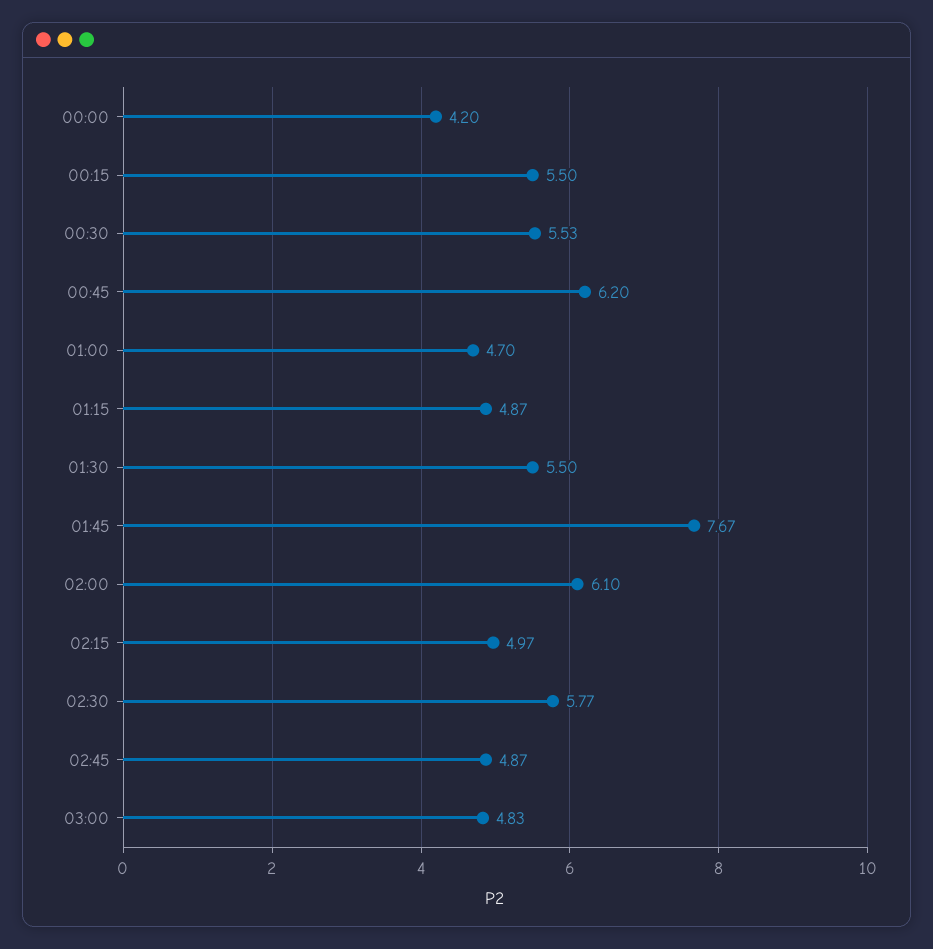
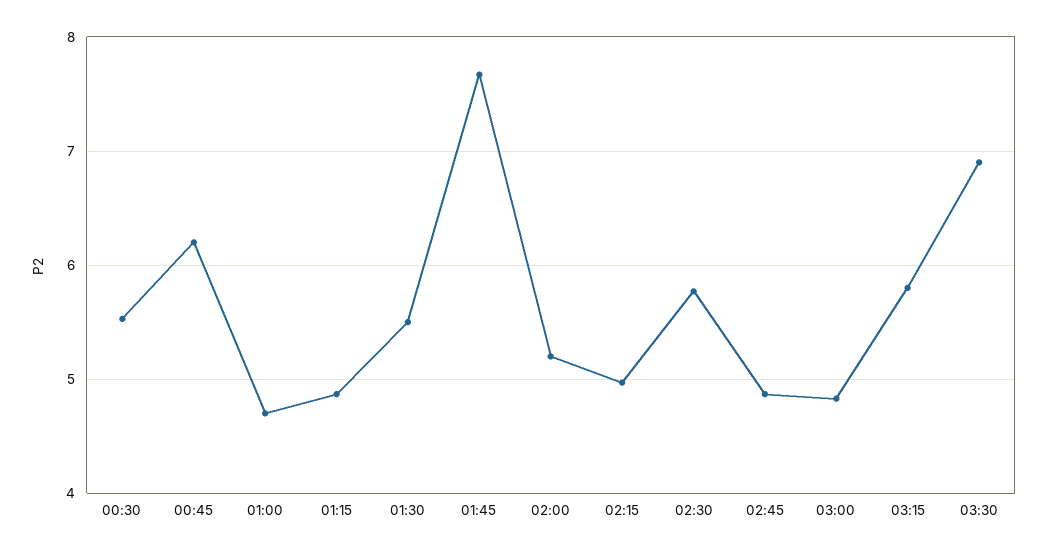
00:00: 4.2 -> none
00:15: 5.5 -> none
02:00: 6.1 -> 5.2
03:15: none -> 5.8
03:30: none -> 6.9

